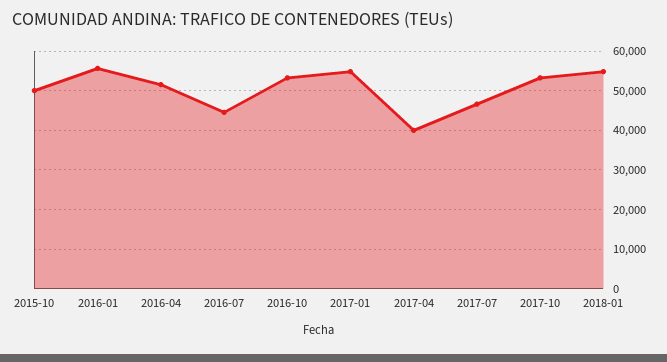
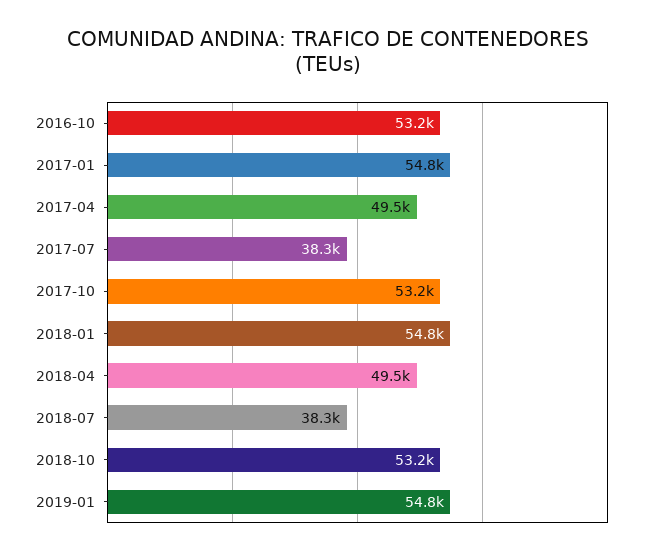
2015-10: 50000 -> none
2016-01: 56000 -> none
2016-04: 52000 -> none
2016-07: 44000 -> none
2017-04: 40000 -> 49500
2017-07: 46000 -> 38300
2018-04: none -> 49500
2018-07: none -> 38300
2018-10: none -> 53200
2019-01: none -> 54800

